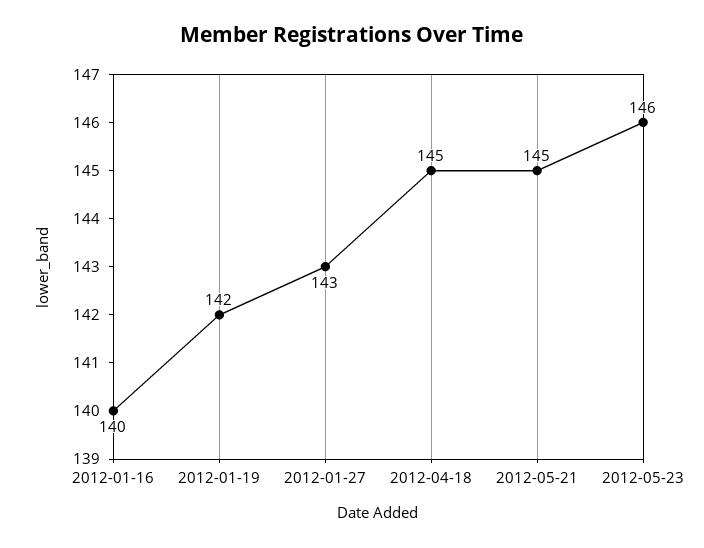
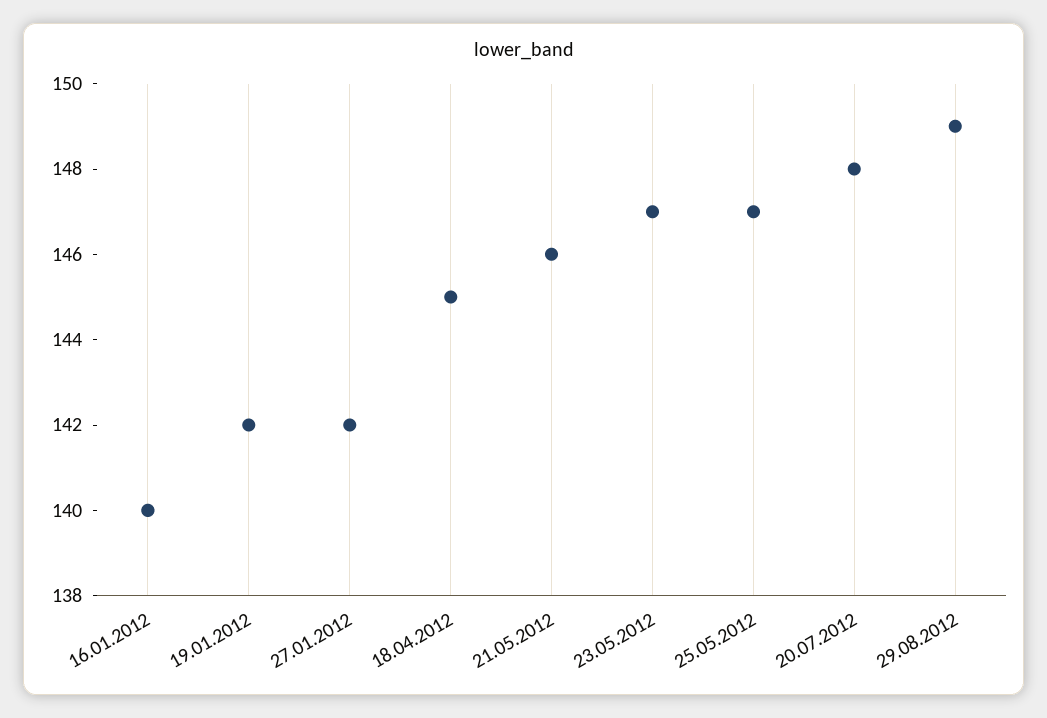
2012-01-27: 143 -> 142
2012-05-21: 145 -> 146
2012-05-23: 146 -> 147
25.05.2012: none -> 147
20.07.2012: none -> 148
29.08.2012: none -> 149

